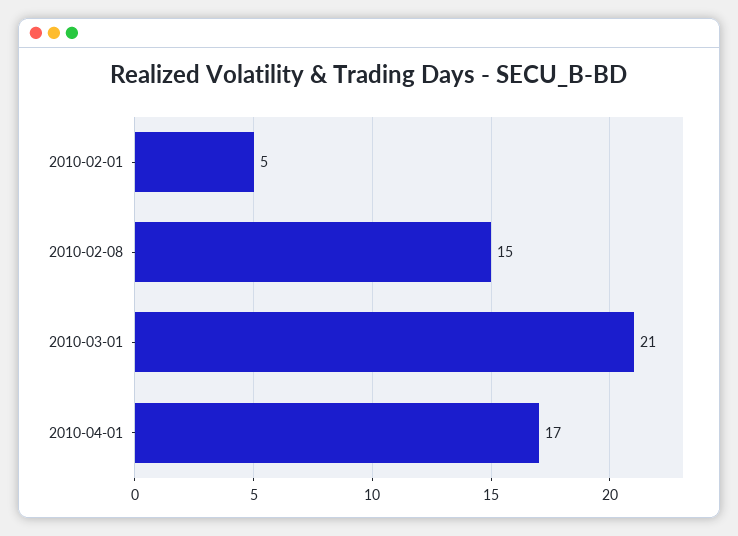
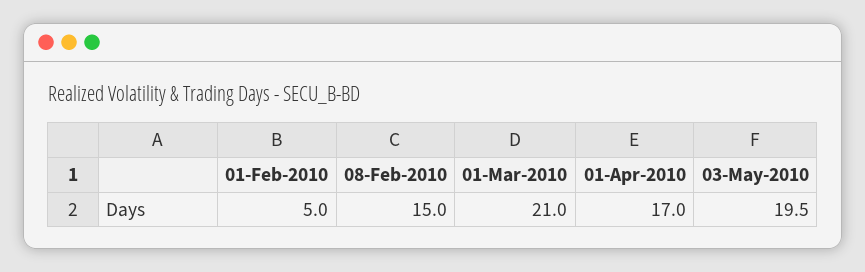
03-May-2010: none -> 19.5

